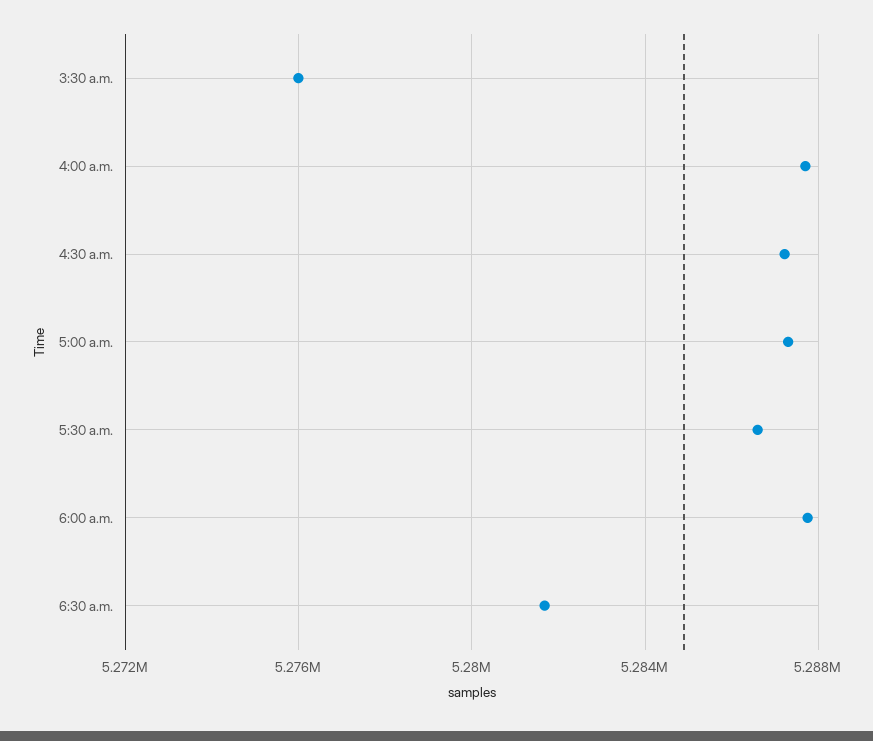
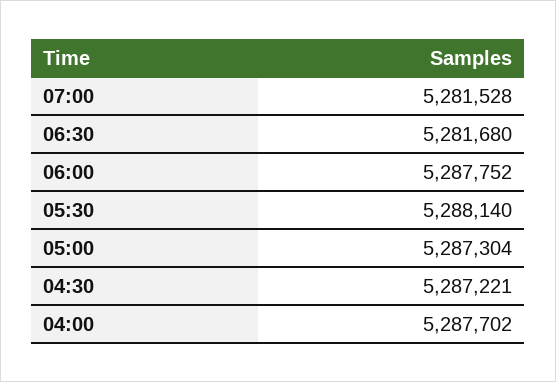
3:30 a.m.: 5276000 -> none
5:30 a.m.: 5286500 -> 5288140
07:00: none -> 5281528

